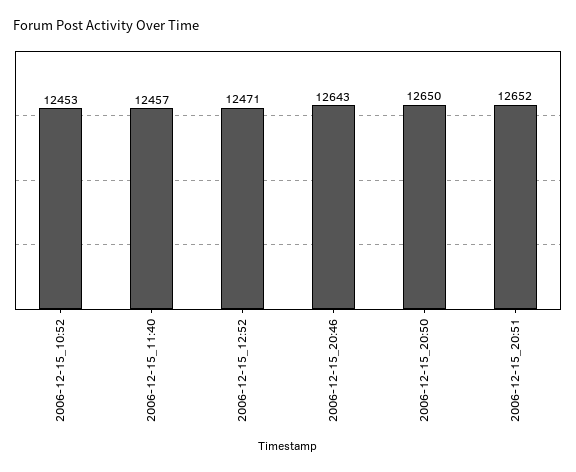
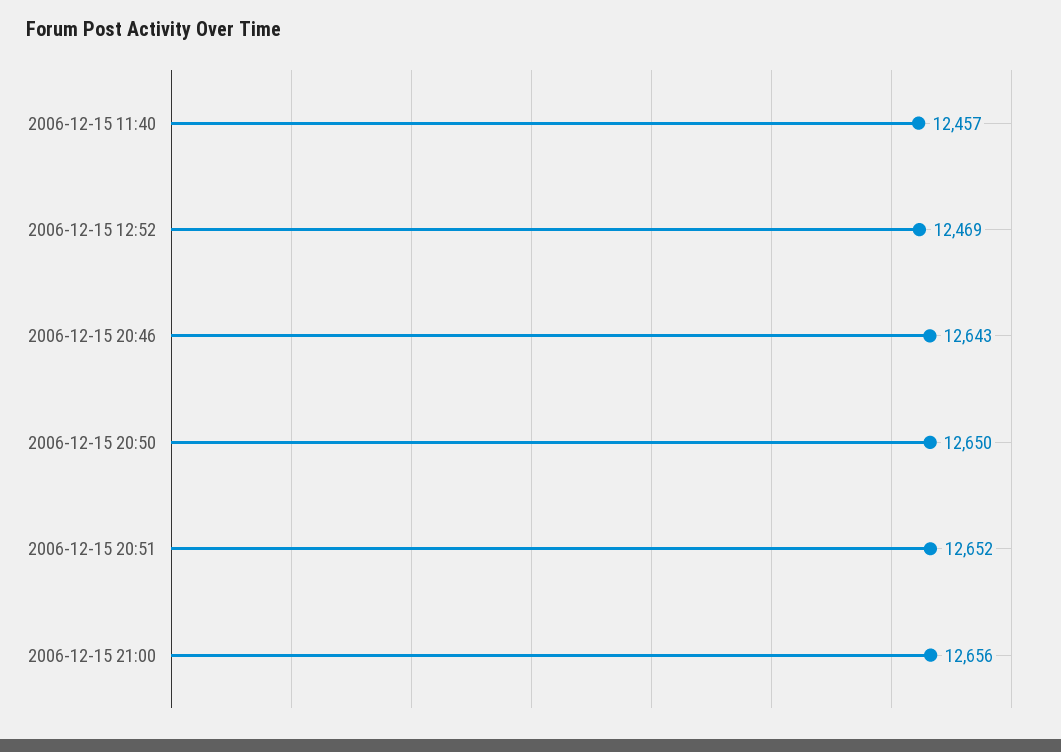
2006-12-15_10:52: 12453 -> none
2006-12-15_12:52: 12471 -> 12469
2006-12-15 21:00: none -> 12656

